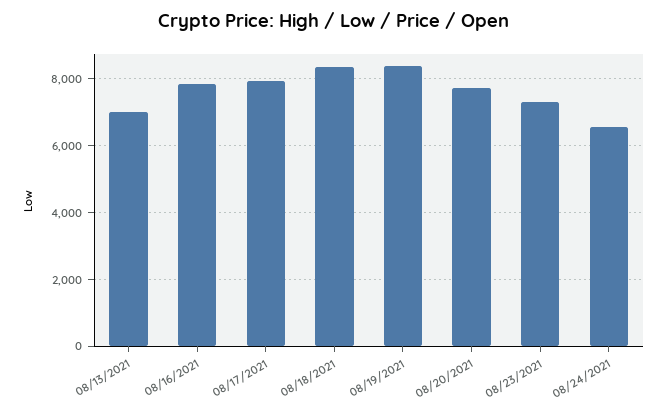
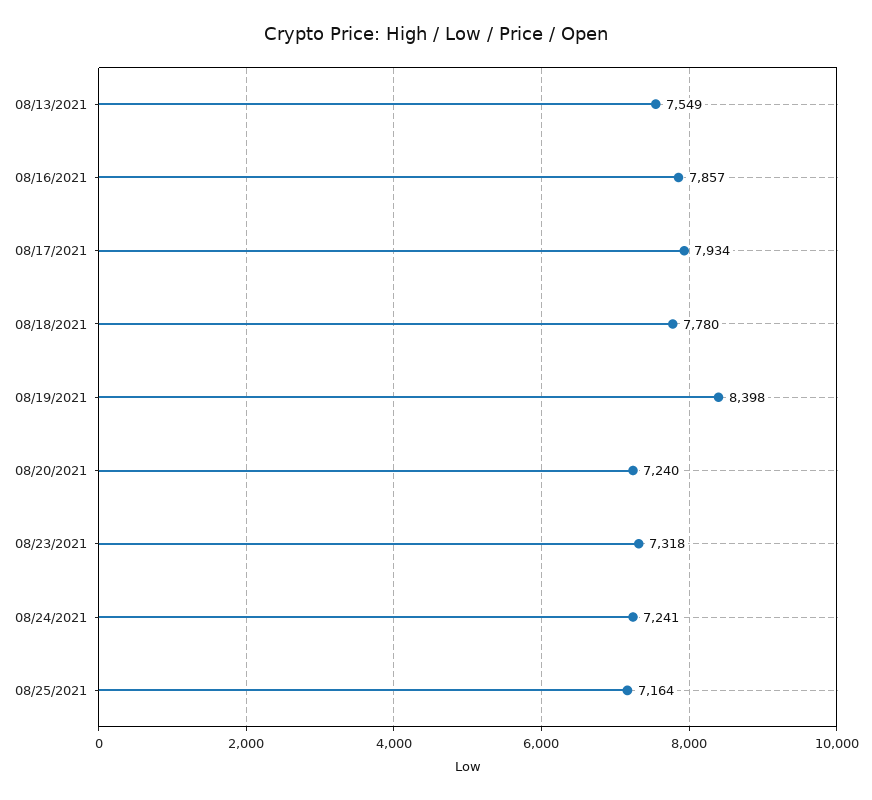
08/13/2021: 7000 -> 7549
08/18/2021: 8400 -> 7780
08/20/2021: 7800 -> 7240
08/24/2021: 6600 -> 7241
08/25/2021: none -> 7164

